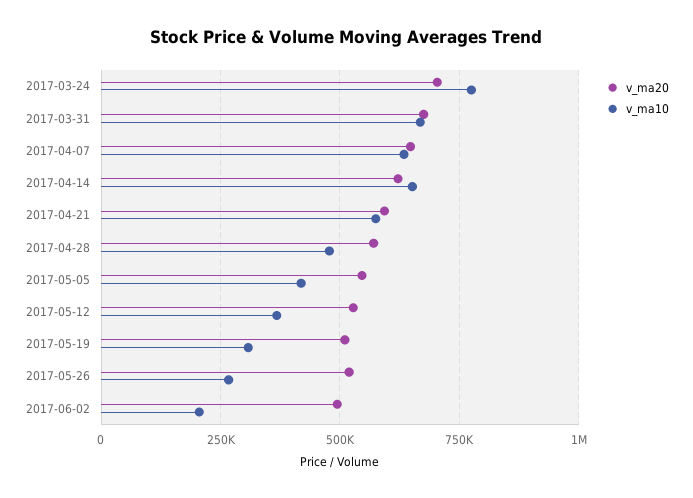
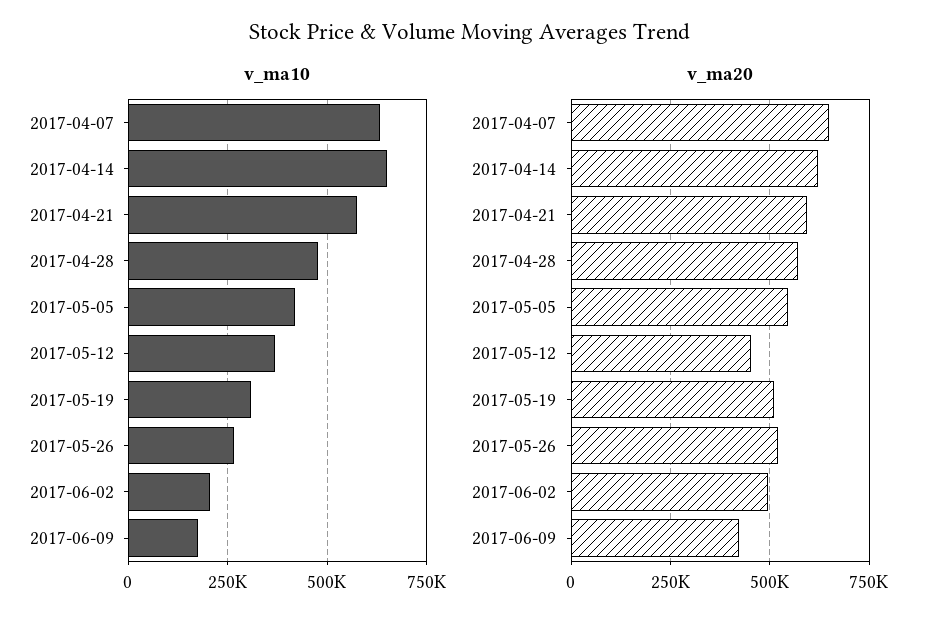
v_ma20, 2017-03-24: 700000 -> none
v_ma10, 2017-03-24: 775000 -> none
v_ma20, 2017-03-31: 675000 -> none
v_ma10, 2017-03-31: 675000 -> none
v_ma20, 2017-05-12: 525000 -> 450000
v_ma10, 2017-06-09: none -> 175000
v_ma20, 2017-06-09: none -> 425000

